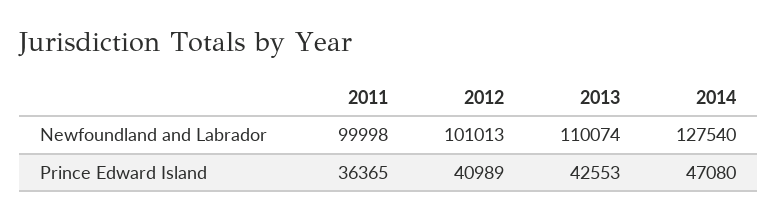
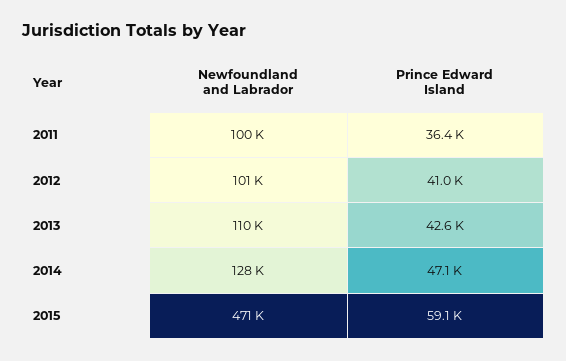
2015, Newfoundland and Labrador: none -> 471000
2015, Prince Edward Island: none -> 59100

